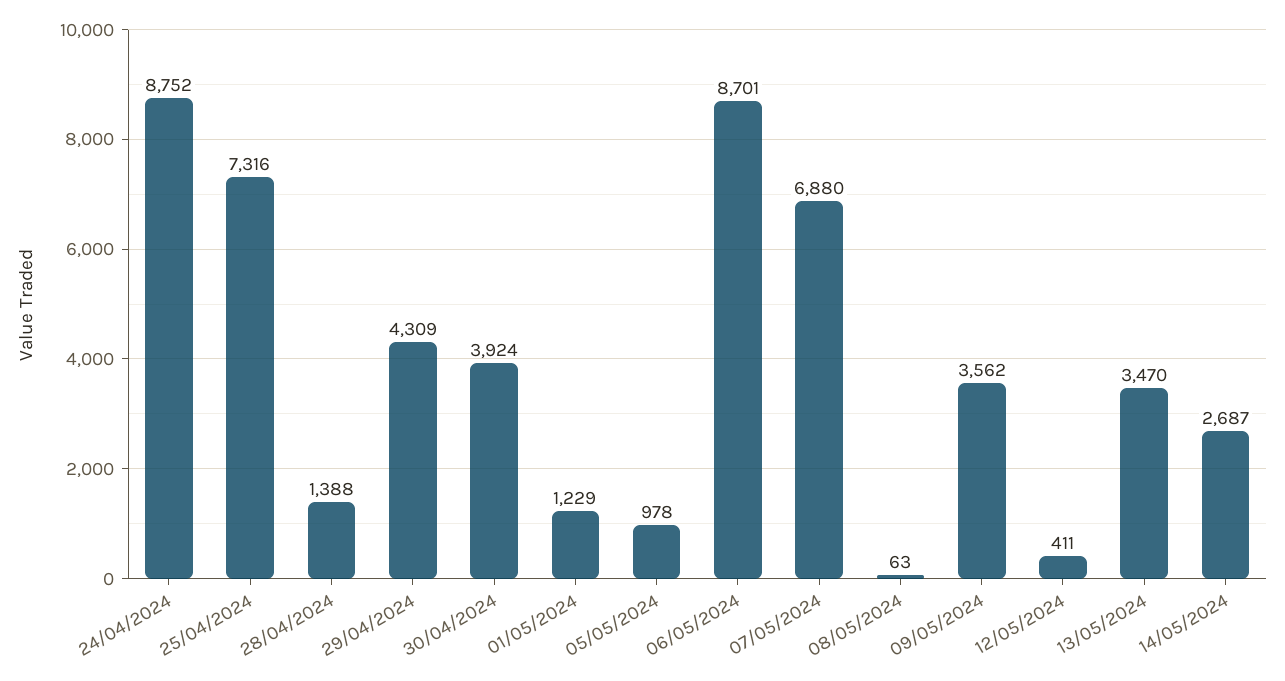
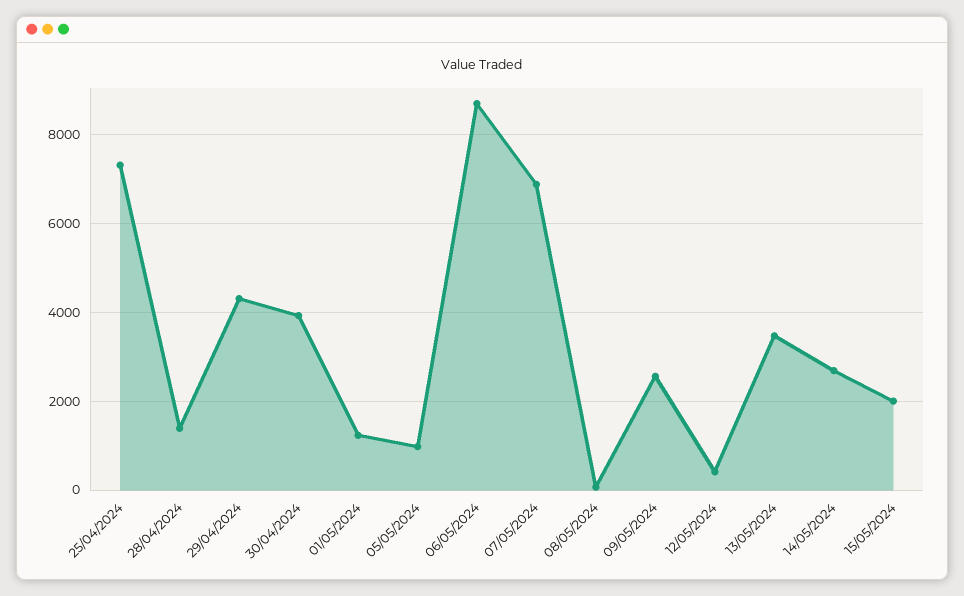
24/04/2024: 8752 -> none
09/05/2024: 3562 -> 2600
15/05/2024: none -> 2000

